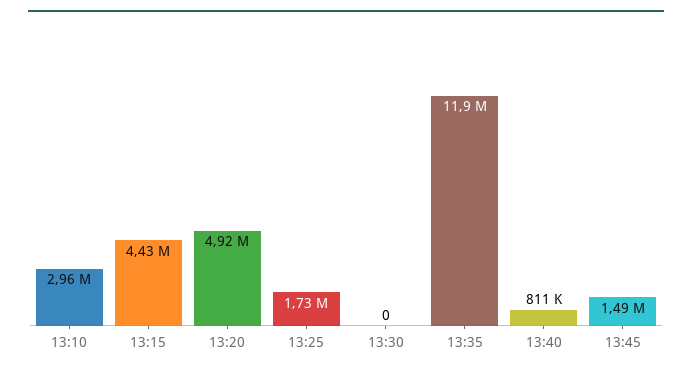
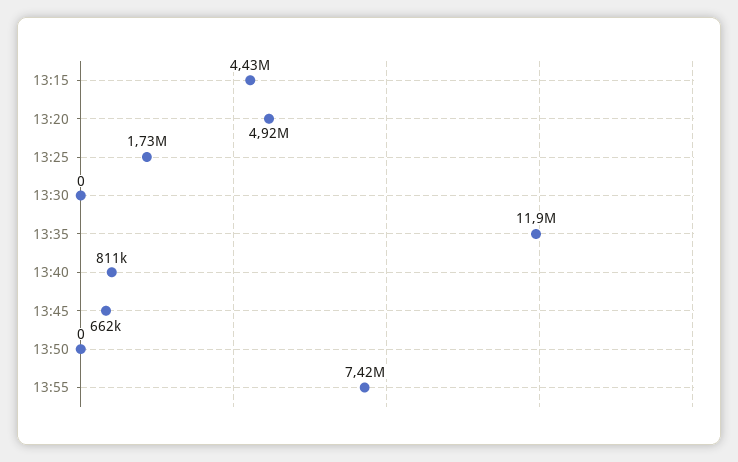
13:10: 2960000 -> none
13:45: 1490000 -> 662000
13:50: none -> 0
13:55: none -> 7420000

